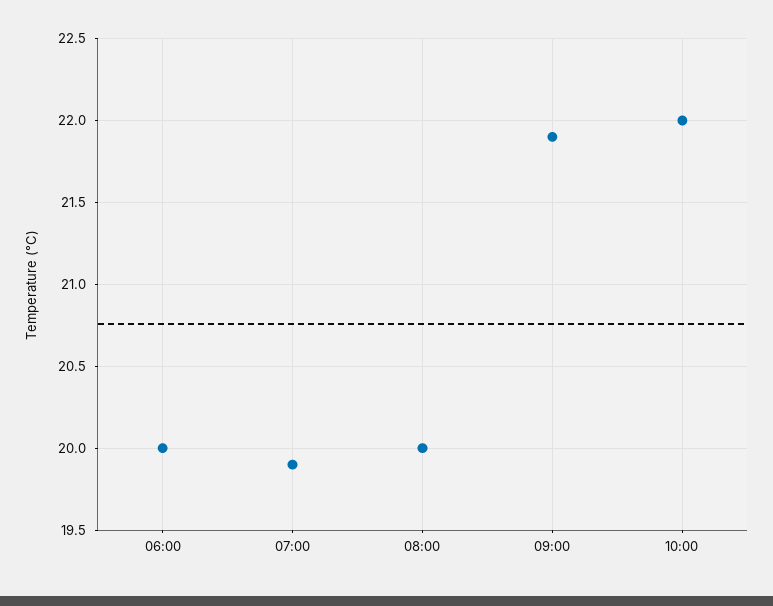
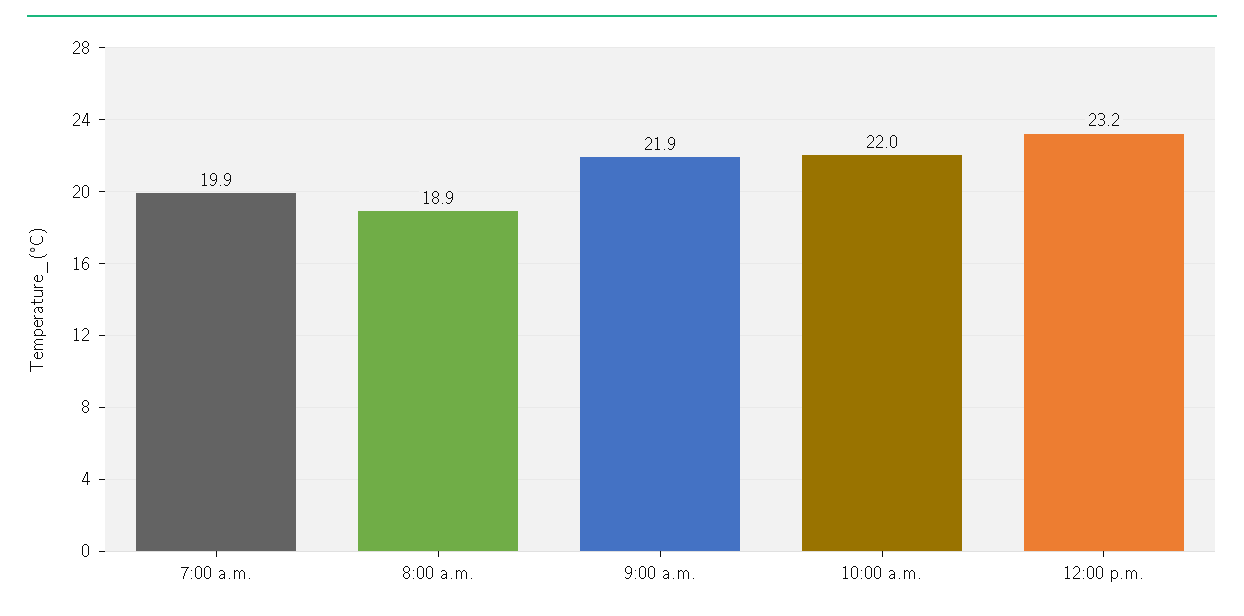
06:00: 20 -> none
08:00: 20 -> 18.9
12:00 p.m.: none -> 23.2

